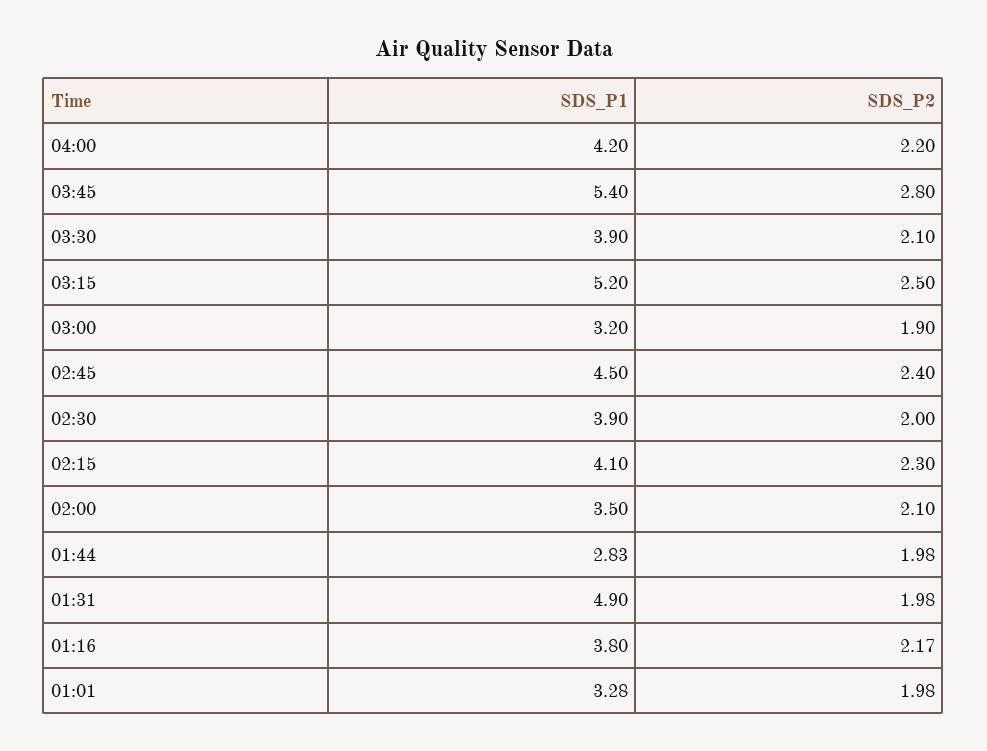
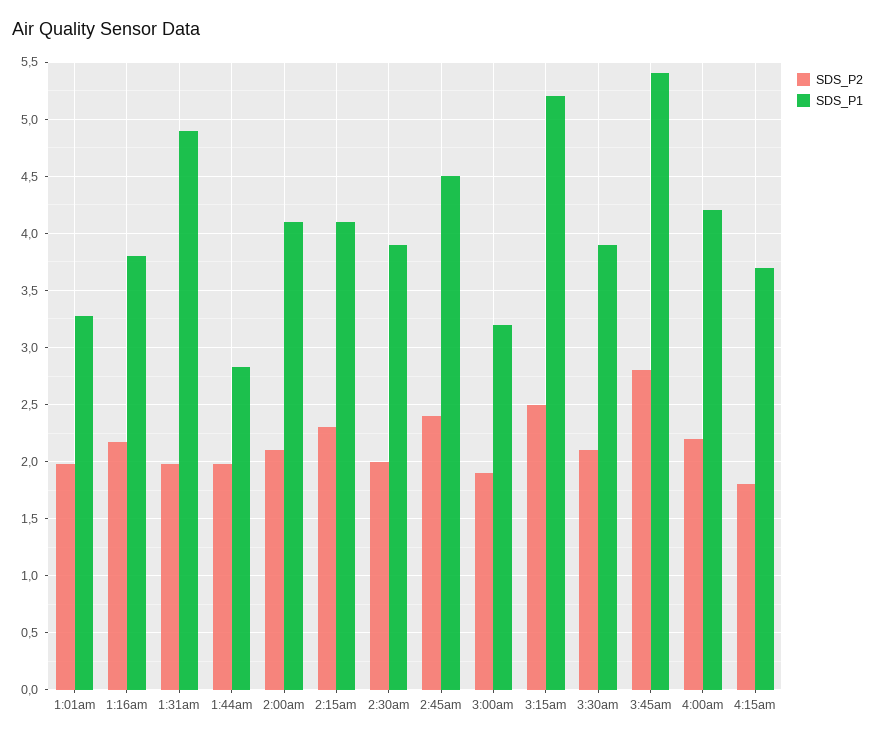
SDS_P1, 02:00: 3.5 -> 4.1
SDS_P2, 4:15am: none -> 1.8
SDS_P1, 4:15am: none -> 3.7

